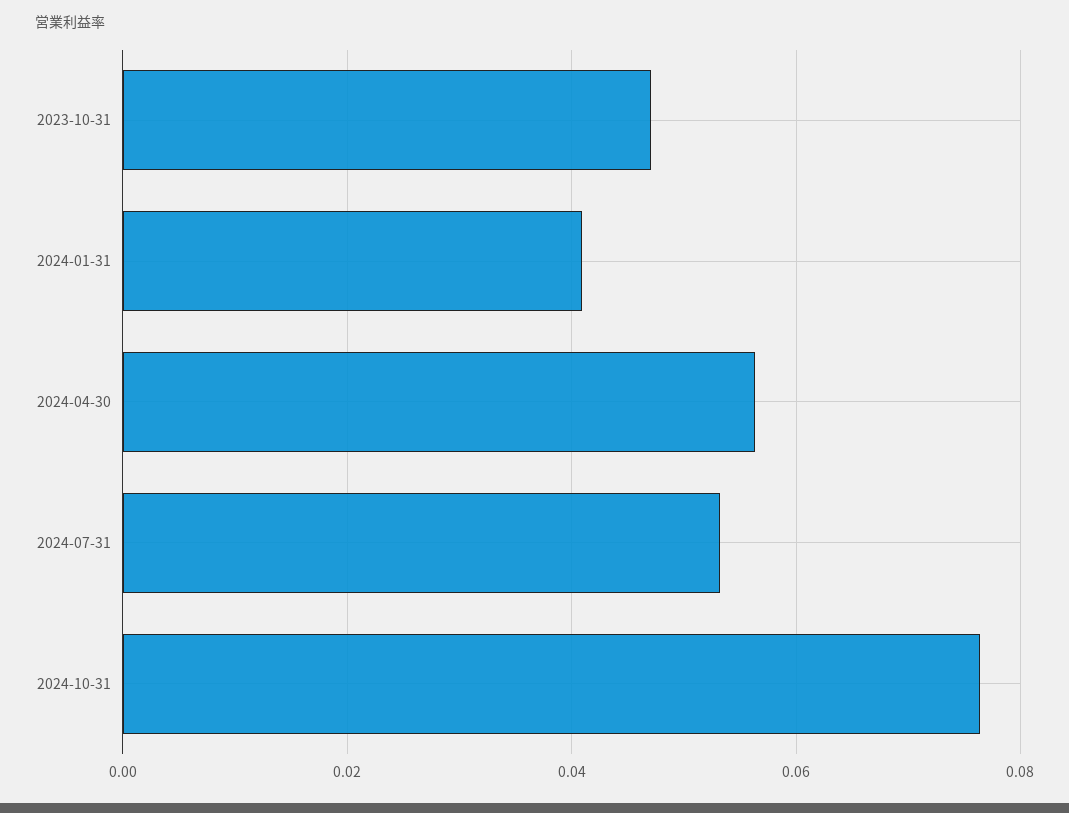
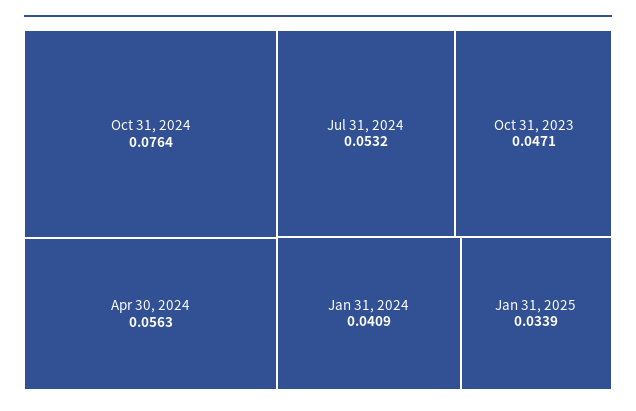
Jan 31, 2025: none -> 0.0339

